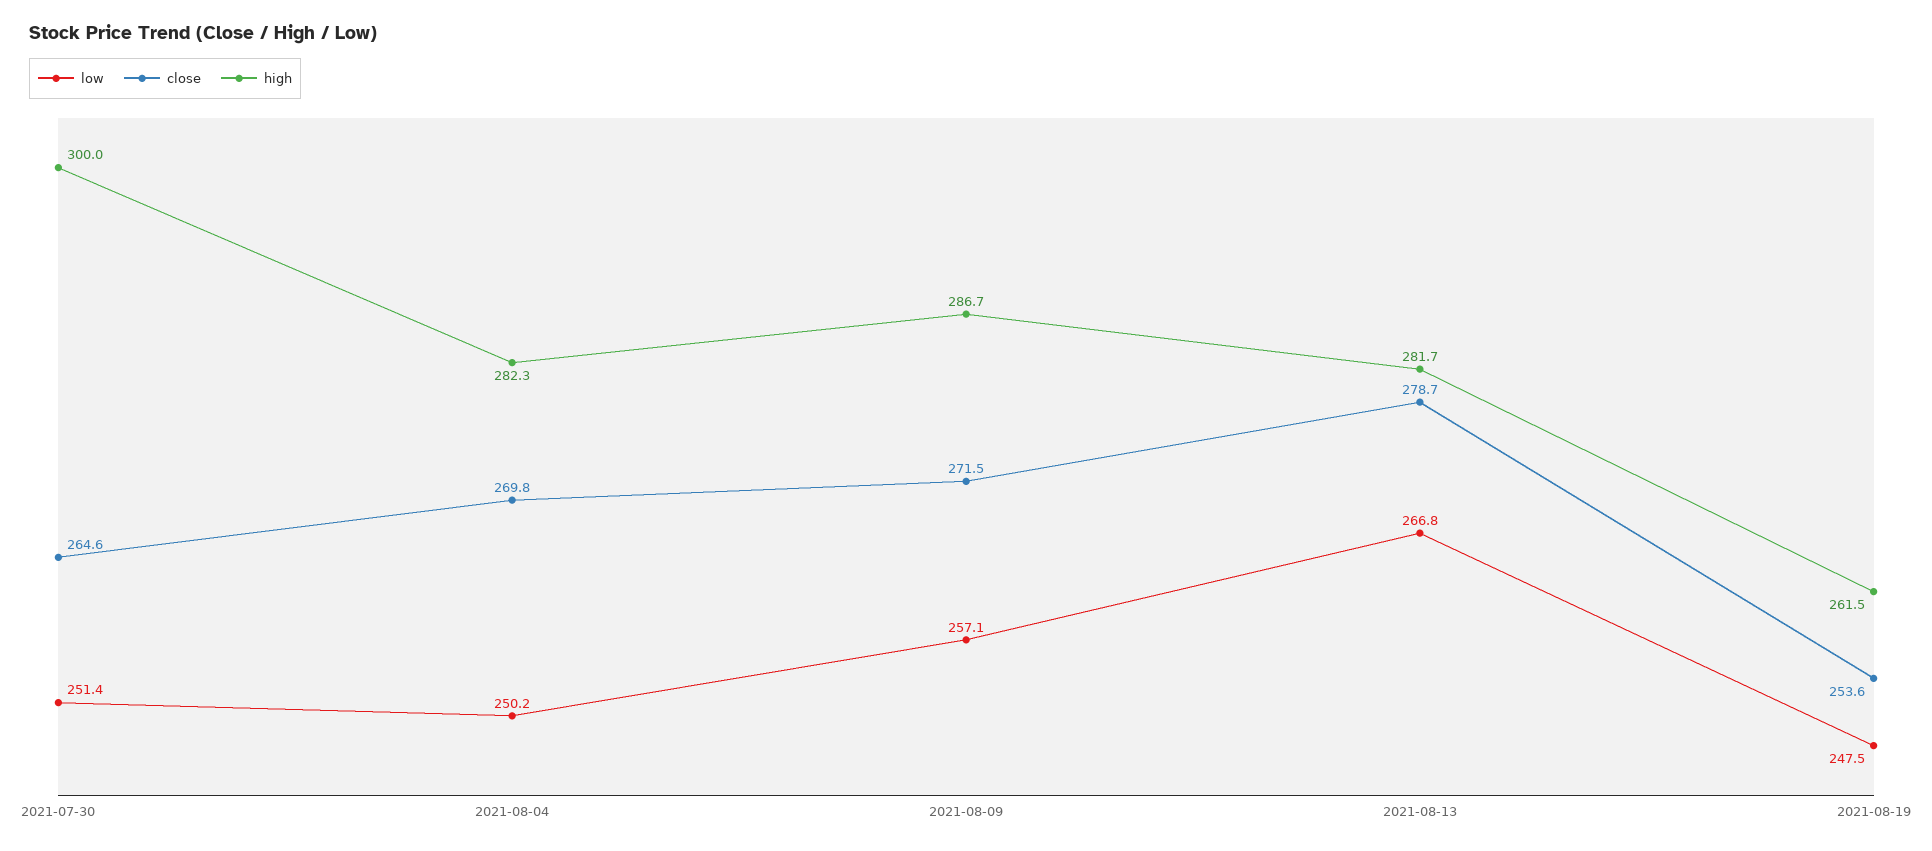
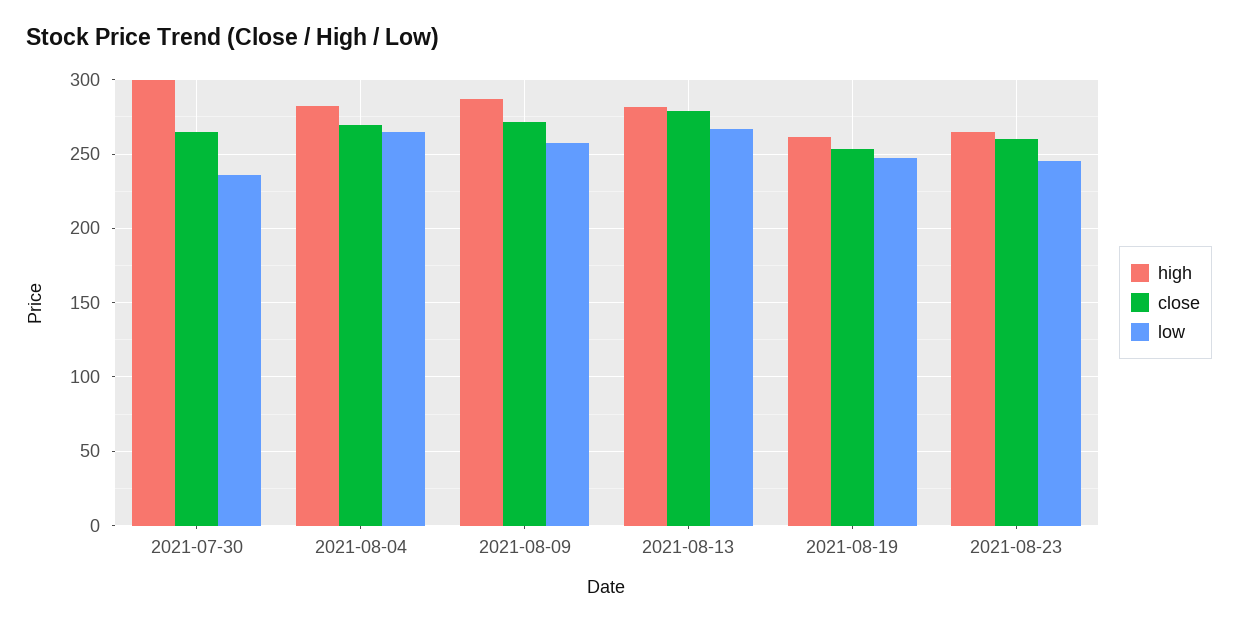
low, 2021-07-30: 251.4 -> 235
low, 2021-08-04: 250.2 -> 265
high, 2021-08-23: none -> 265
close, 2021-08-23: none -> 260
low, 2021-08-23: none -> 245

